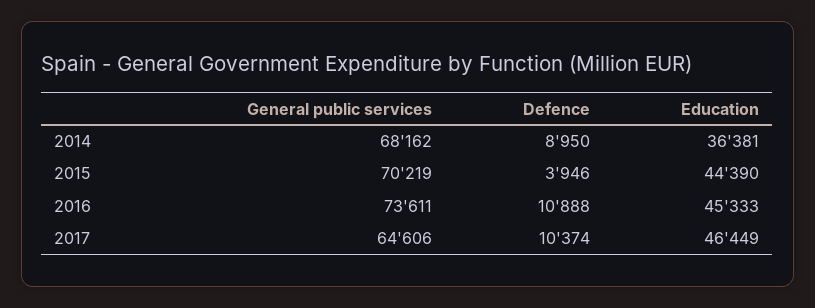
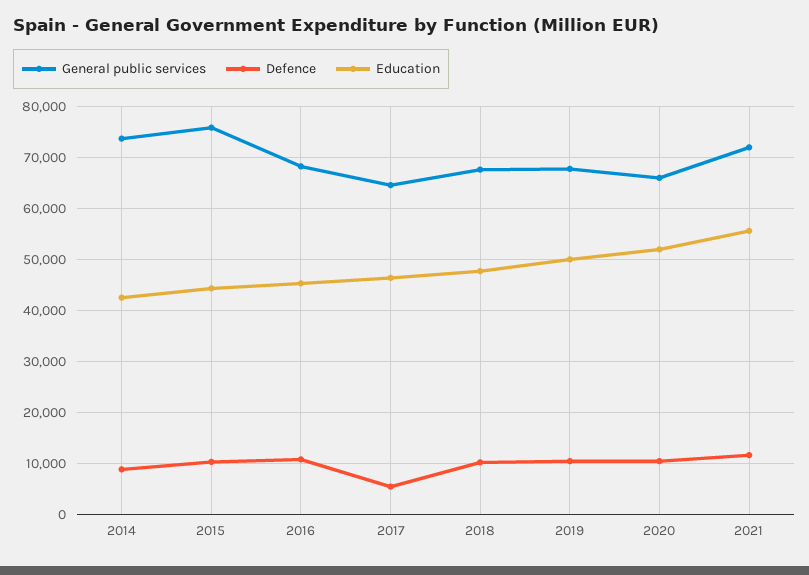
General public services, 2014: 68162 -> 74000
Education, 2014: 36381 -> 42000
General public services, 2015: 70219 -> 76000
Defence, 2015: 3946 -> 10000
General public services, 2016: 73611 -> 68000
Defence, 2017: 10374 -> 6000
General public services, 2018: none -> 68000
Defence, 2018: none -> 10000
Education, 2018: none -> 48000
General public services, 2019: none -> 68000
Defence, 2019: none -> 10000
Education, 2019: none -> 50000
General public services, 2020: none -> 66000
Defence, 2020: none -> 10000
Education, 2020: none -> 52000
General public services, 2021: none -> 72000
Defence, 2021: none -> 12000
Education, 2021: none -> 56000

